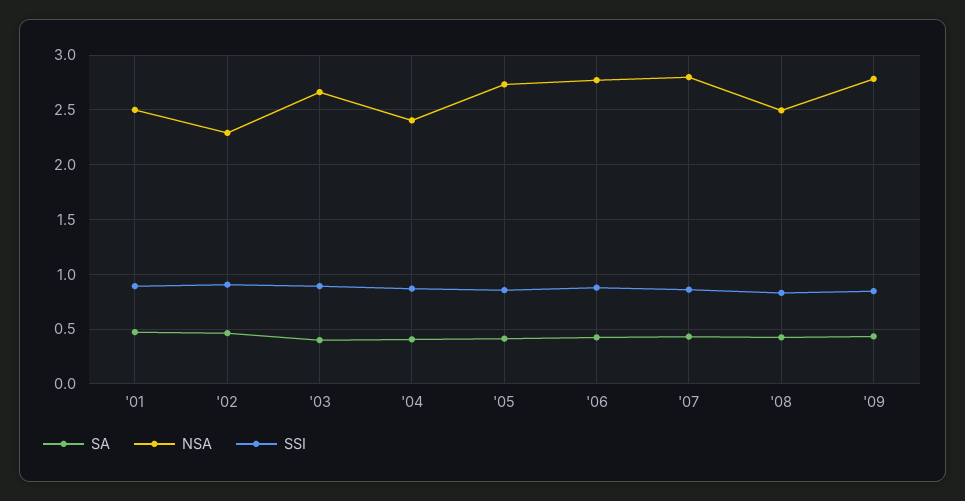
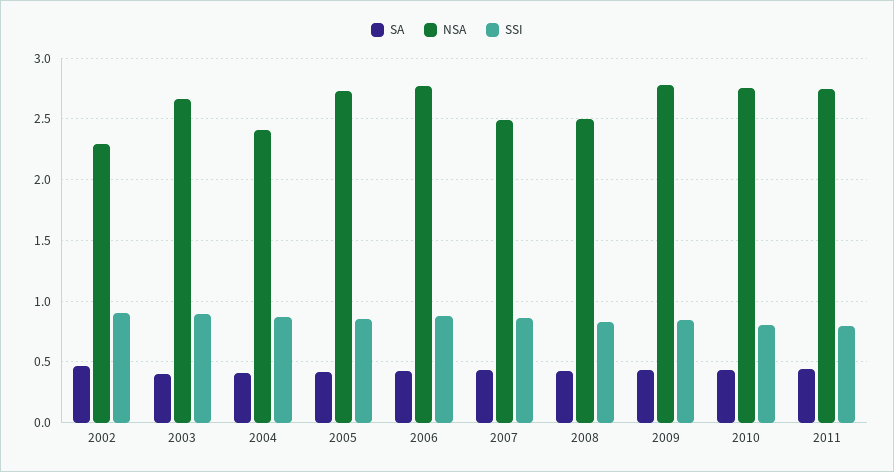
SA, '01: 0.5 -> none
NSA, '01: 2.5 -> none
SSI, '01: 0.9 -> none
NSA, '07: 2.8 -> 2.5
SA, 2010: none -> 0.45
NSA, 2010: none -> 2.75
SSI, 2010: none -> 0.8
SA, 2011: none -> 0.45
NSA, 2011: none -> 2.75
SSI, 2011: none -> 0.8

